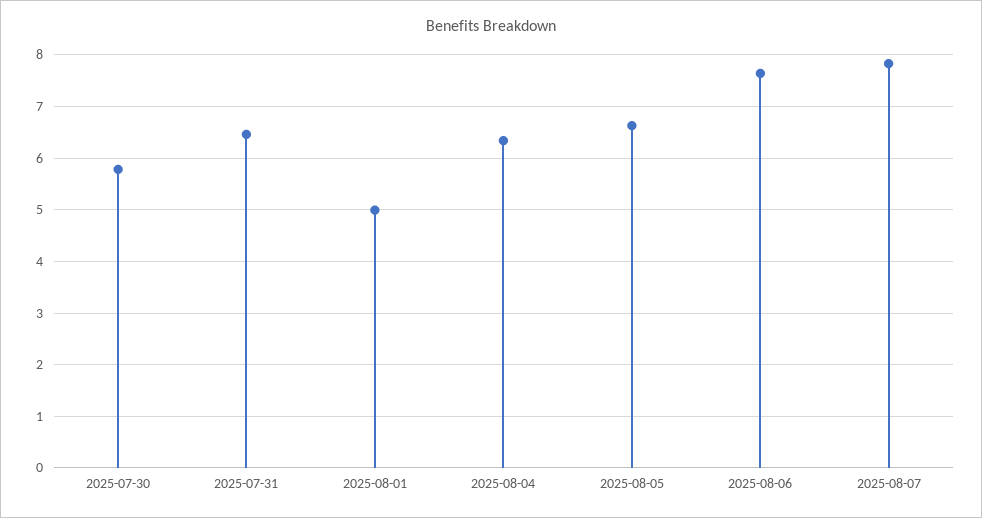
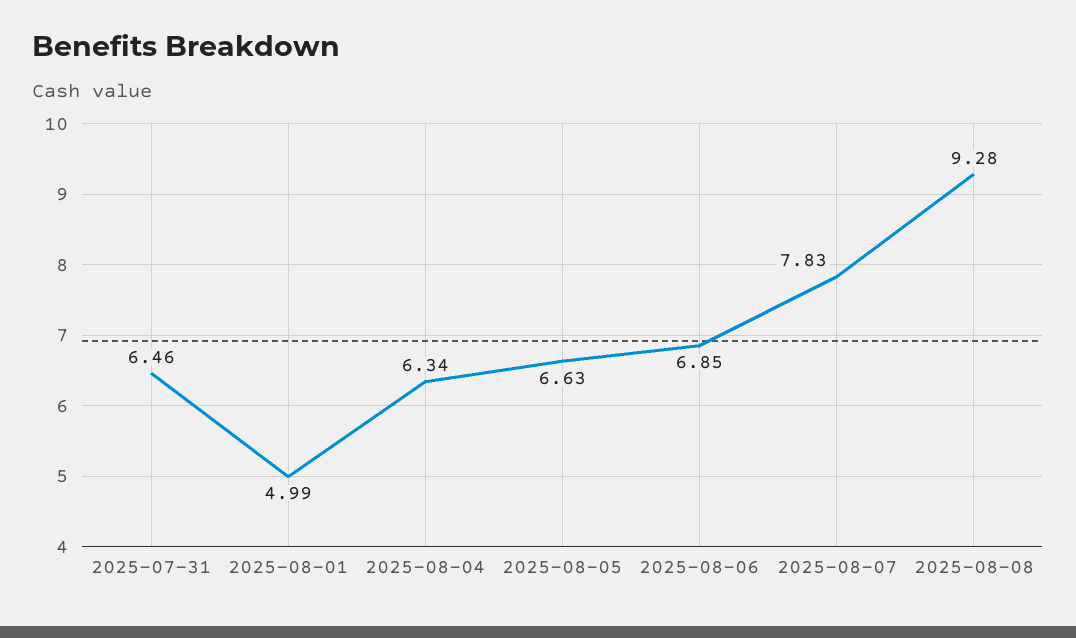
2025-07-30: 5.8 -> none
2025-08-06: 7.6 -> 6.85
2025-08-08: none -> 9.28

